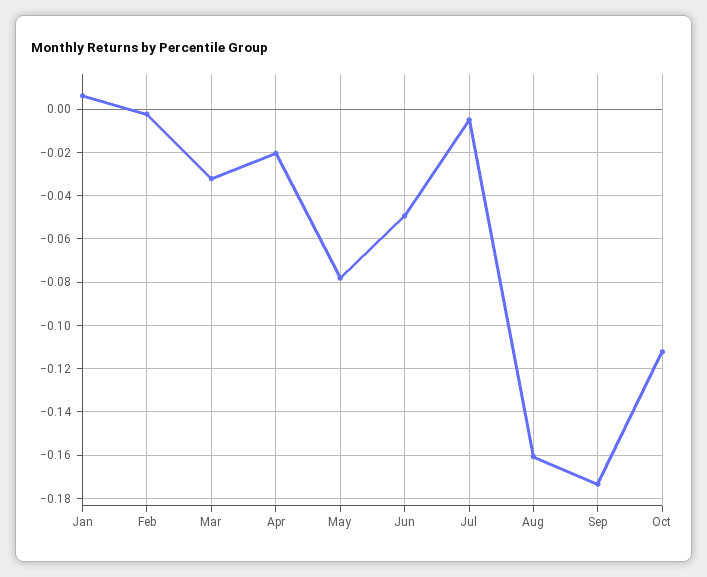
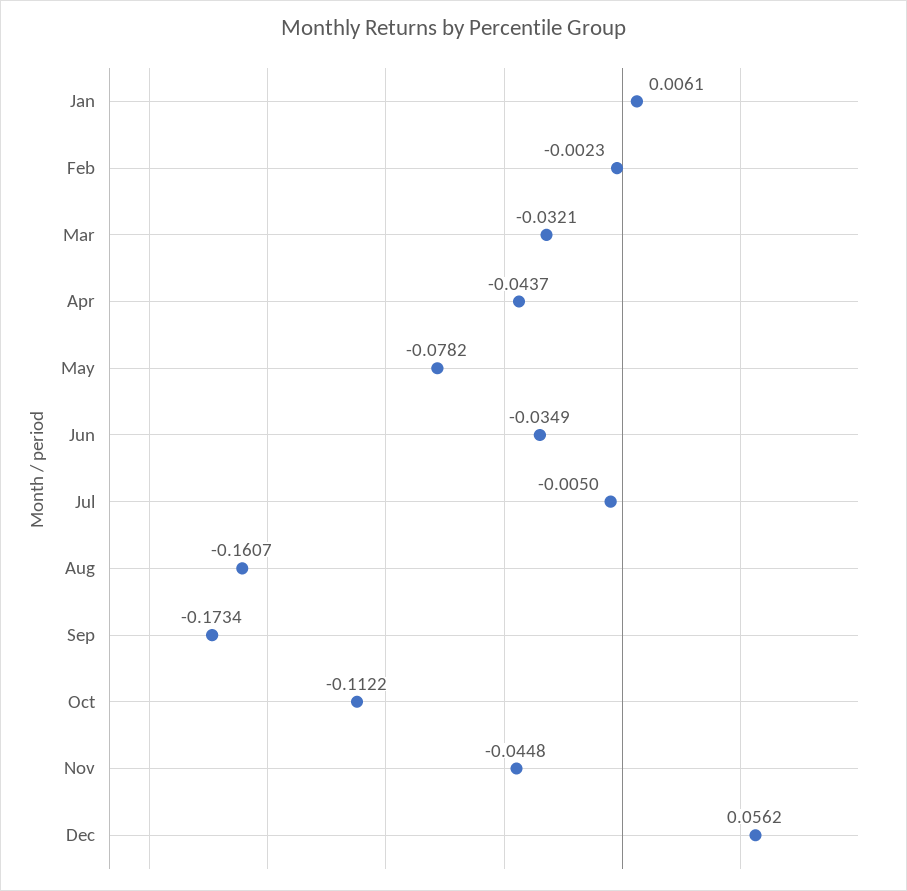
Apr: -0.02 -> -0.0437
Jun: -0.05 -> -0.0349
Nov: none -> -0.0448
Dec: none -> 0.0562

